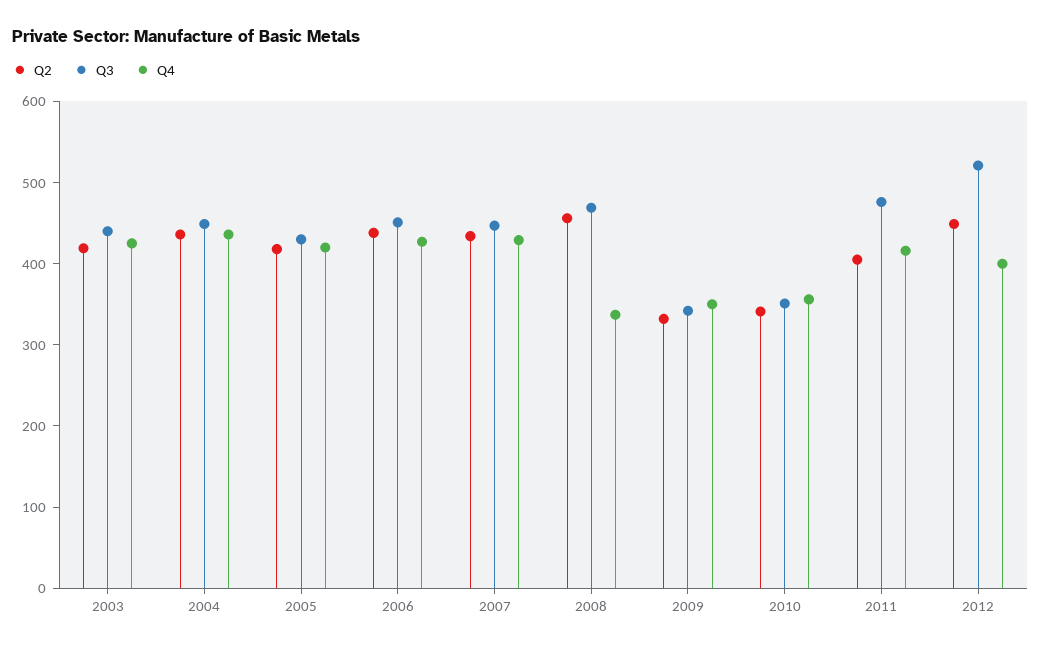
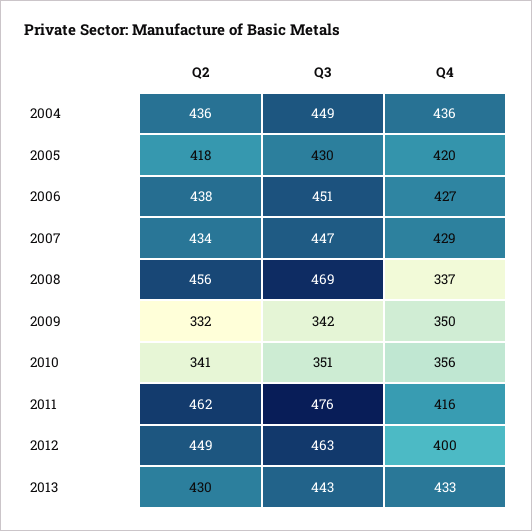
Q2, 2003: 420 -> none
Q3, 2003: 440 -> none
Q4, 2003: 420 -> none
Q2, 2011: 400 -> 462
Q3, 2012: 520 -> 463
Q2, 2013: none -> 430
Q3, 2013: none -> 443
Q4, 2013: none -> 433

